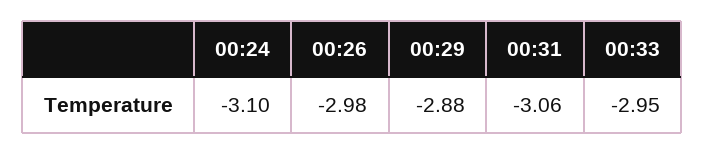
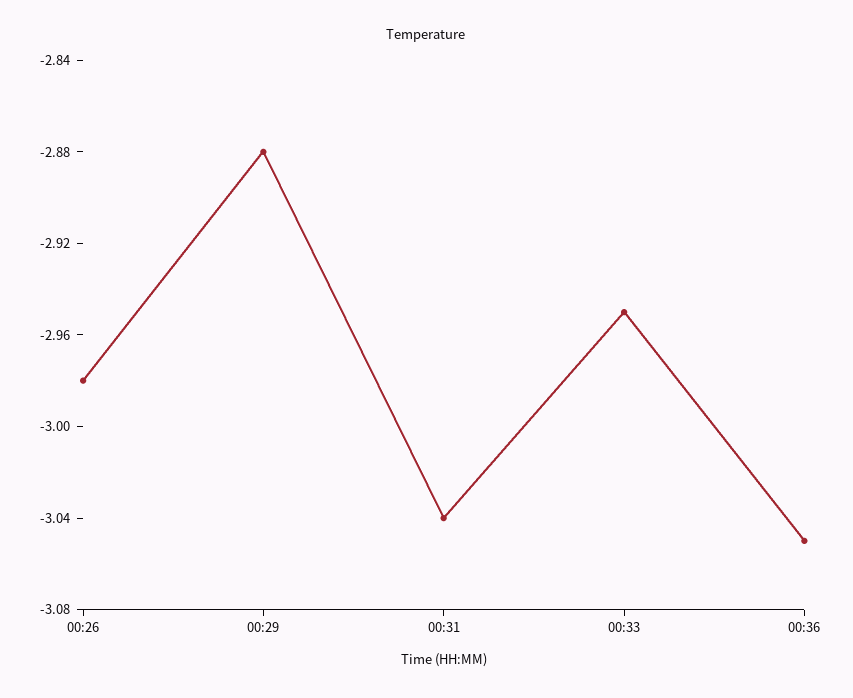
00:24: -3.1 -> none
00:31: -3.06 -> -3.04
00:36: none -> -3.05

